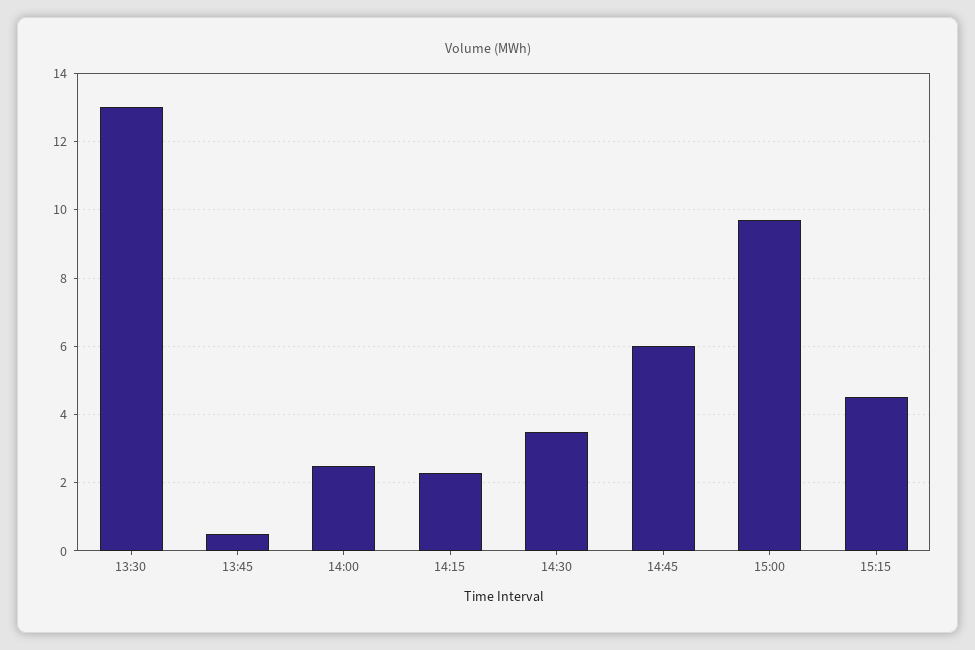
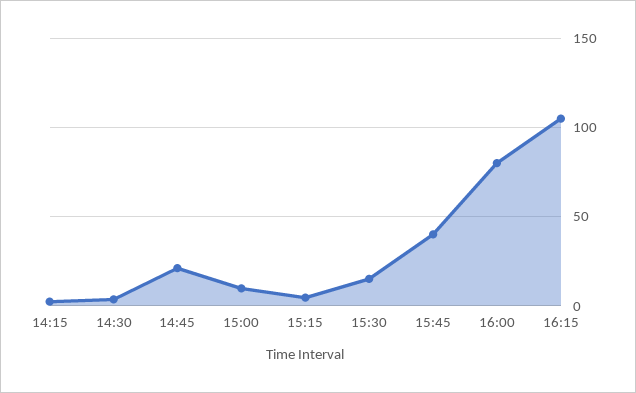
13:30: 13 -> none
13:45: 0.5 -> none
14:00: 2.5 -> none
14:45: 6 -> 20
15:30: none -> 15
15:45: none -> 40
16:00: none -> 80
16:15: none -> 105

